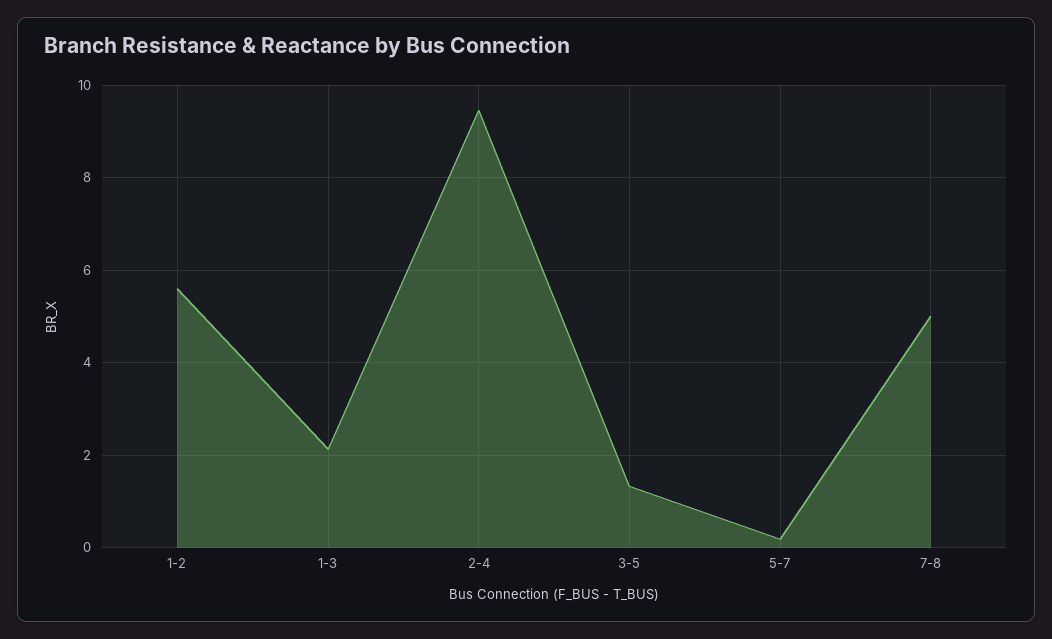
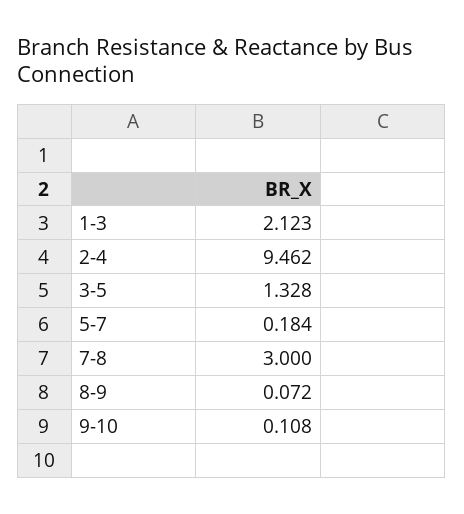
1-2: 5.6 -> none
7-8: 5 -> 3
8-9: none -> 0.072
9-10: none -> 0.108

